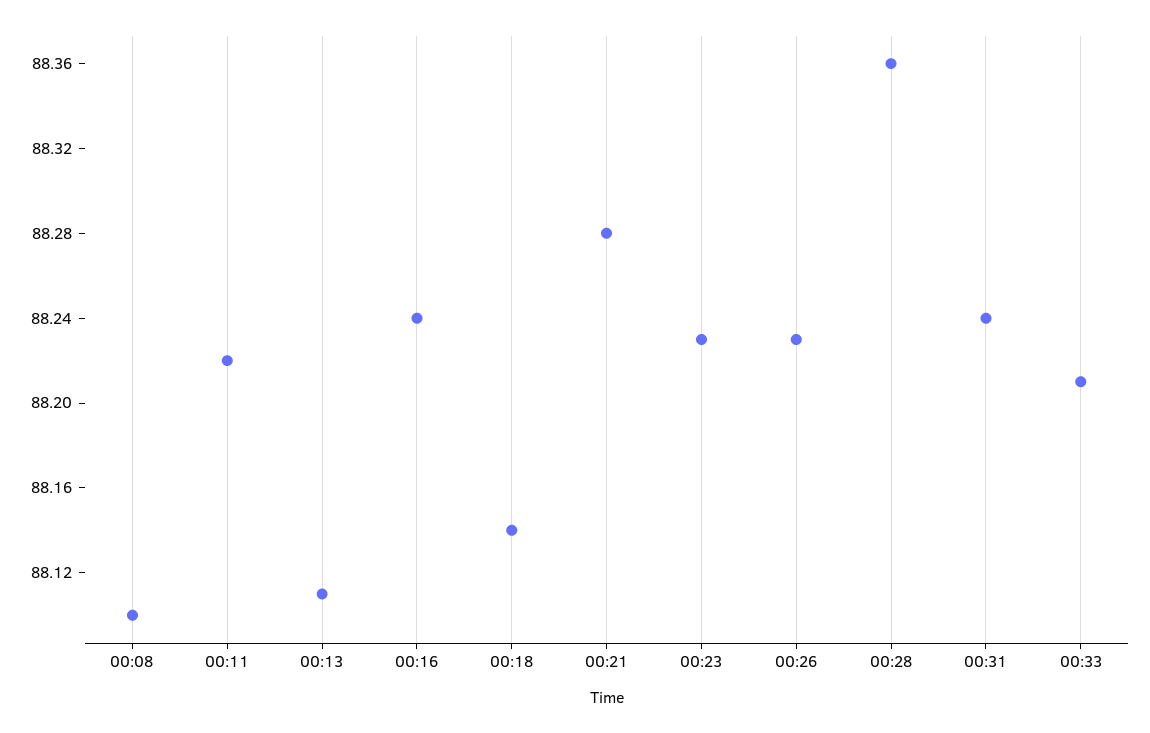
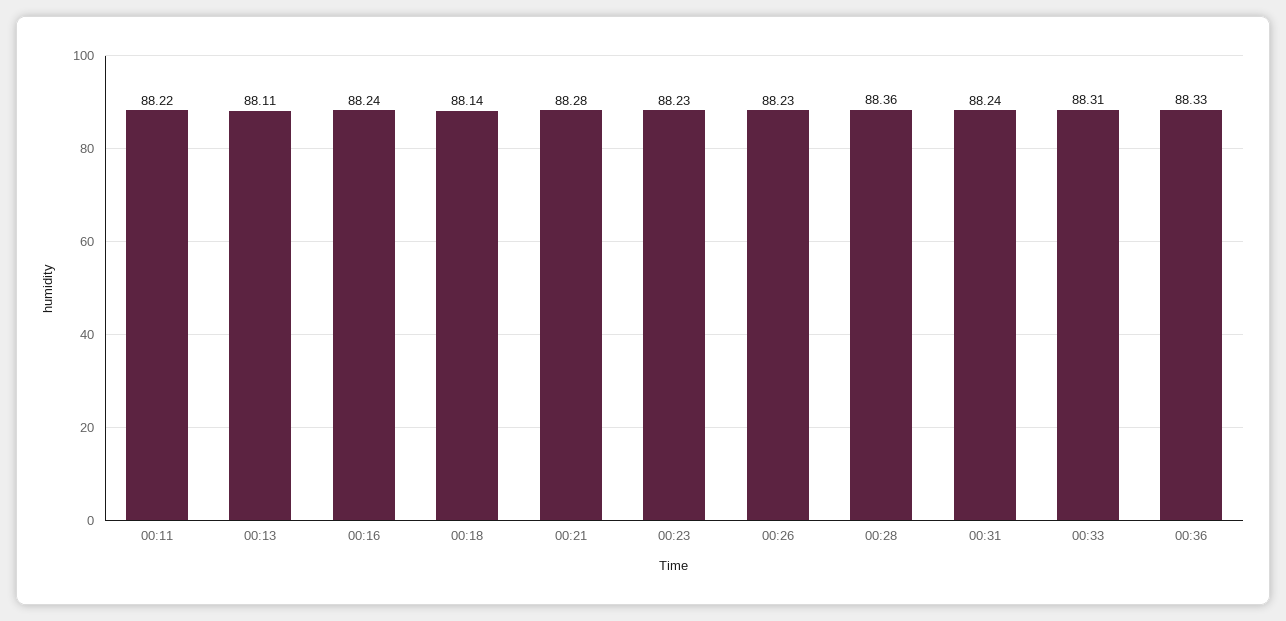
00:08: 88.1 -> none
00:33: 88.21 -> 88.31
00:36: none -> 88.33

